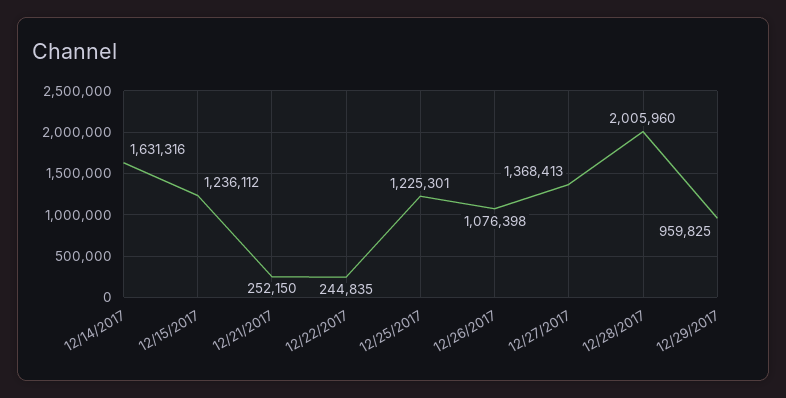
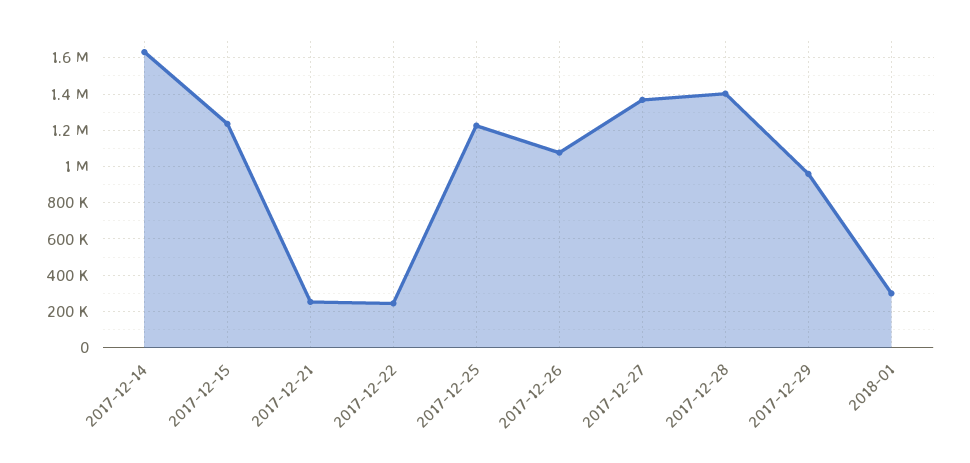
12/28/2017: 2005960 -> 1400000
2018-01: none -> 300000

